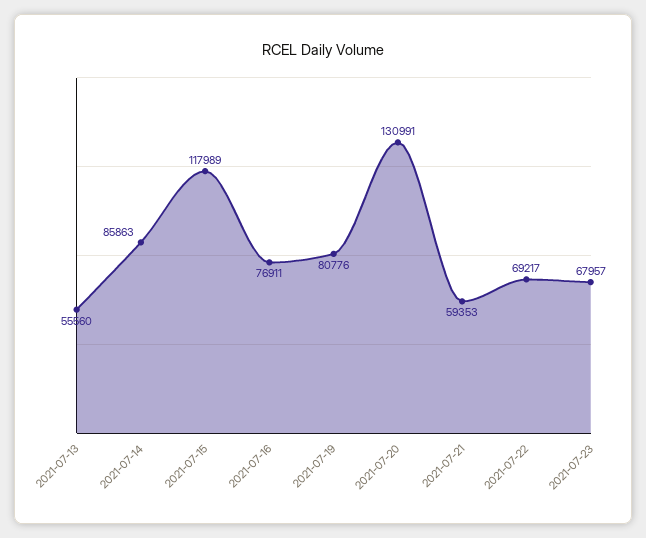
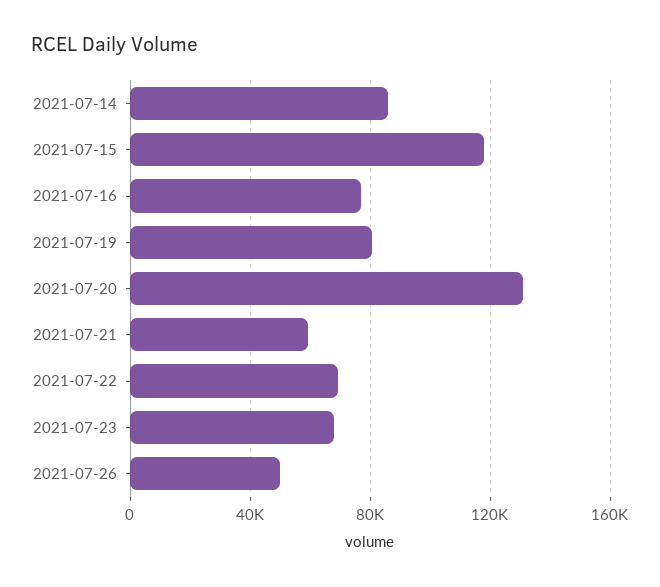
2021-07-13: 55560 -> none
2021-07-26: none -> 50000

